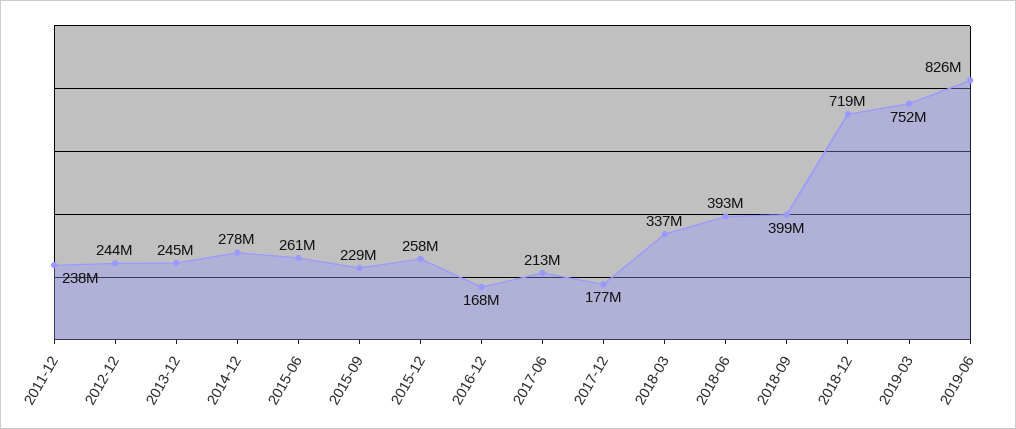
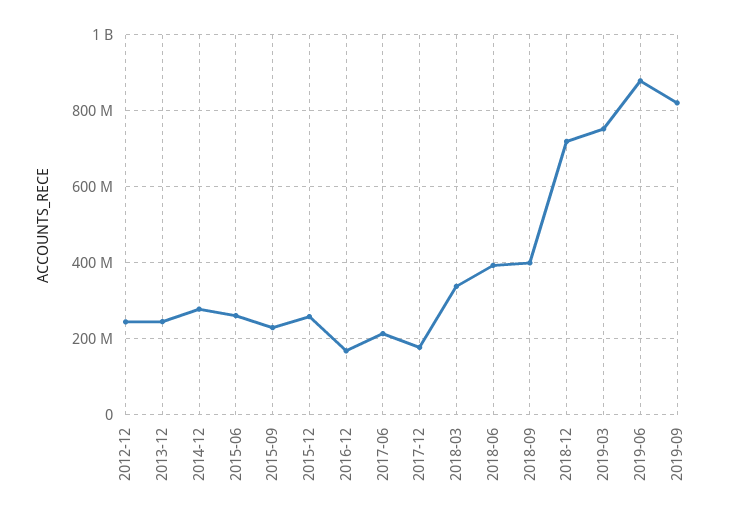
2011-12: 238000000 -> none
2019-06: 826000000 -> 880000000
2019-09: none -> 820000000

